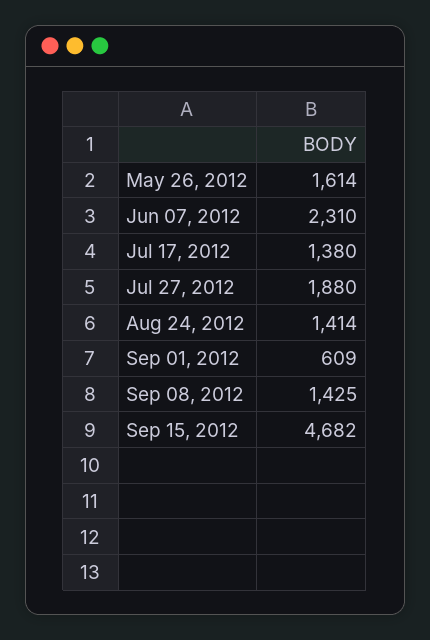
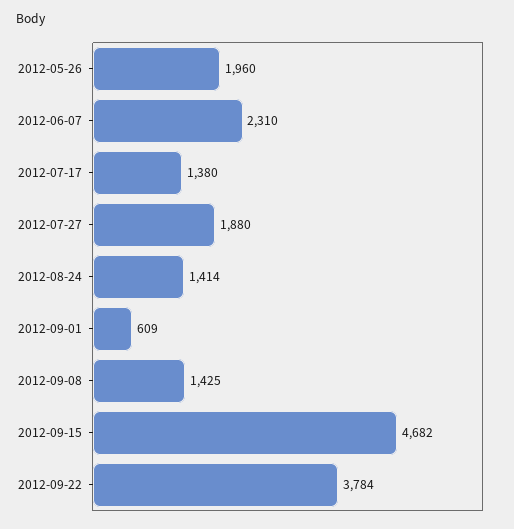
May 26, 2012: 1614 -> 1960
2012-09-22: none -> 3784

